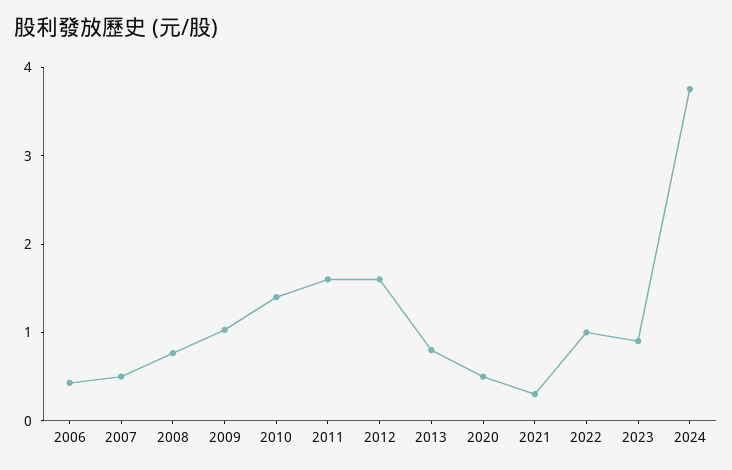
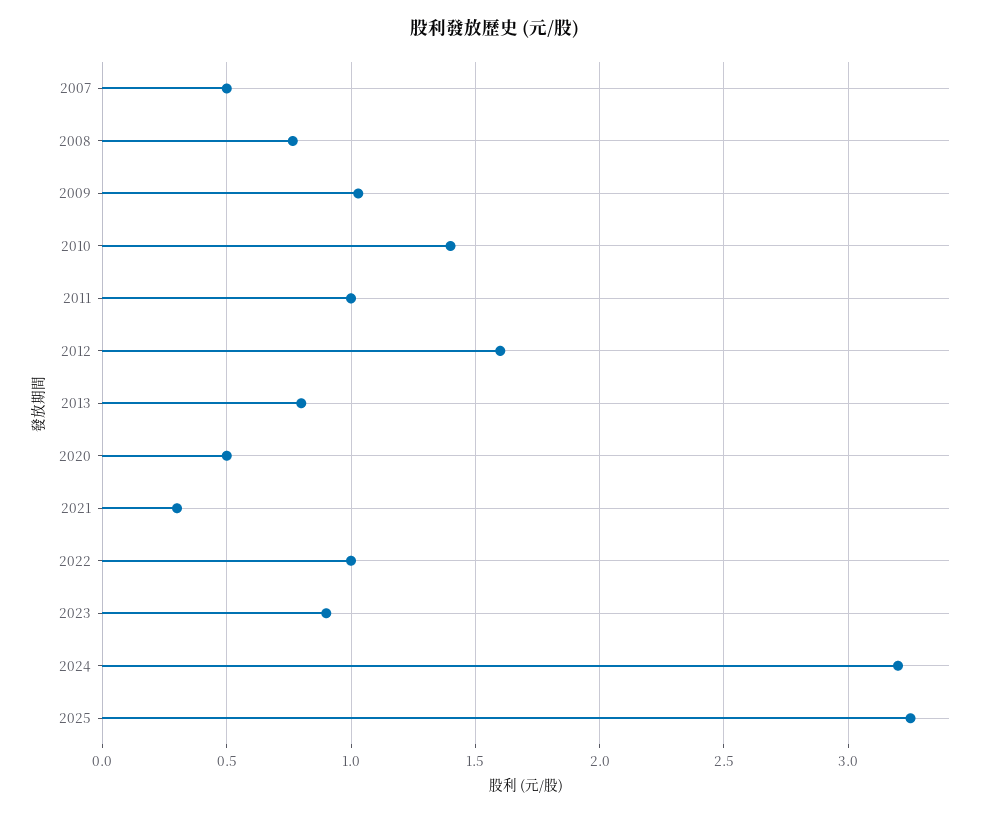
2006: 0.4 -> none
2011: 1.6 -> 1
2024: 3.8 -> 3.2
2025: none -> 3.25

